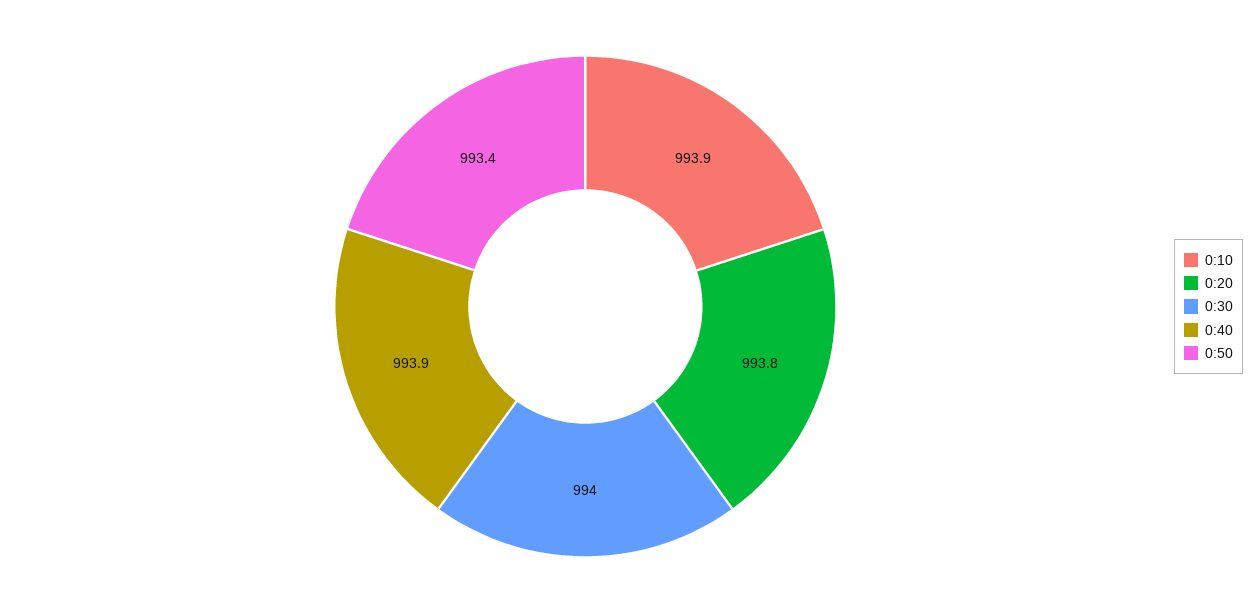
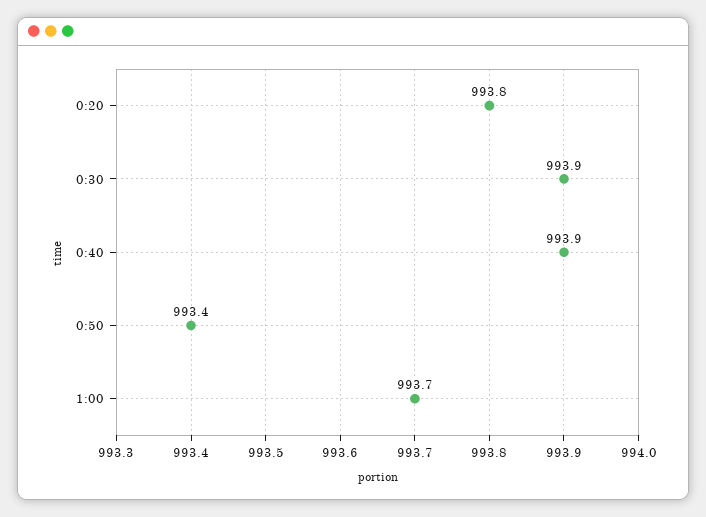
0:10: 993.9 -> none
0:30: 994 -> 993.9
1:00: none -> 993.7

